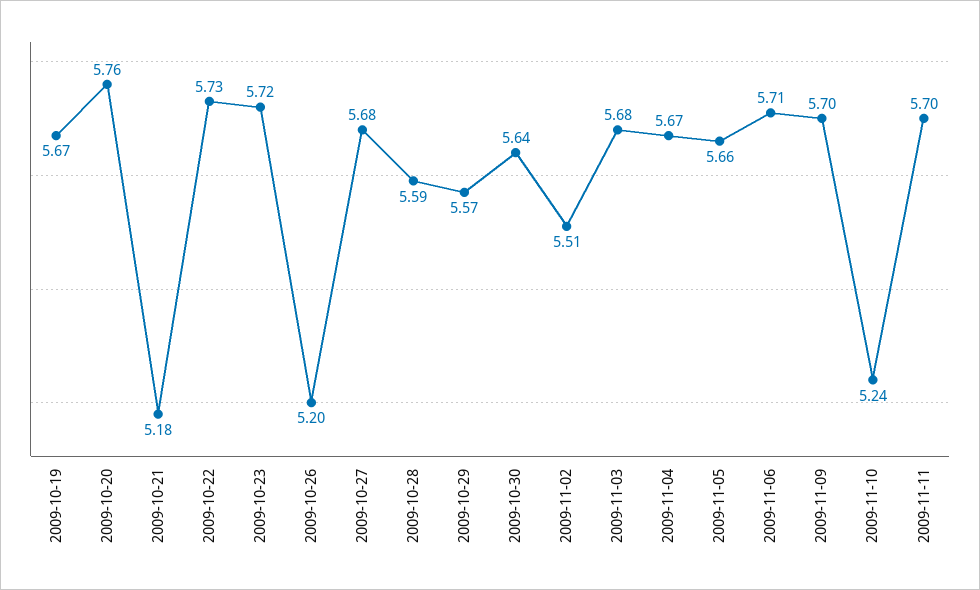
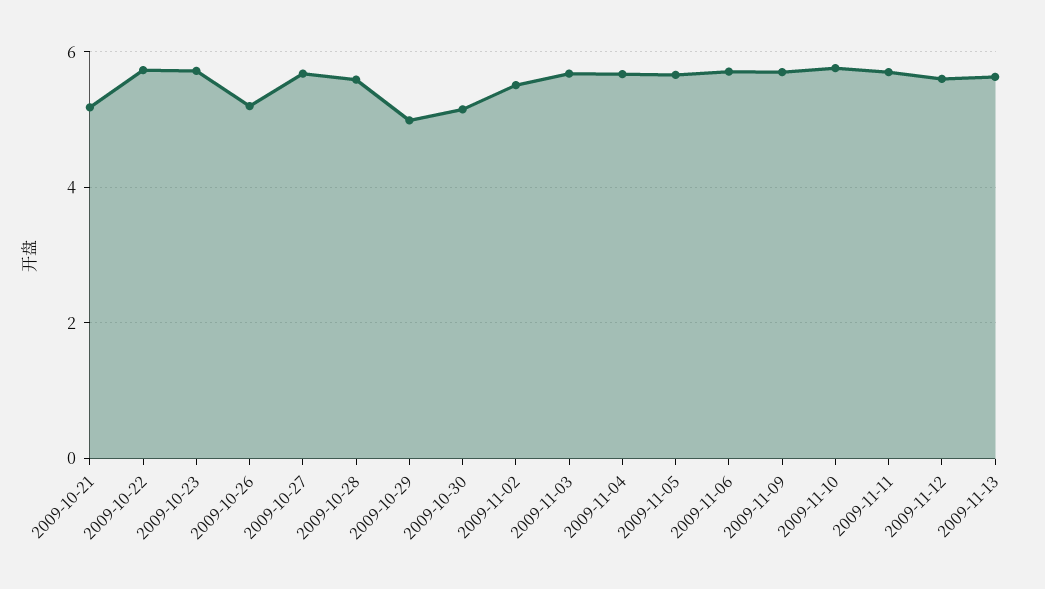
2009-10-19: 5.67 -> none
2009-10-20: 5.76 -> none
2009-10-29: 5.57 -> 5
2009-10-30: 5.64 -> 5.2
2009-11-10: 5.24 -> 5.8
2009-11-12: none -> 5.6
2009-11-13: none -> 5.6

